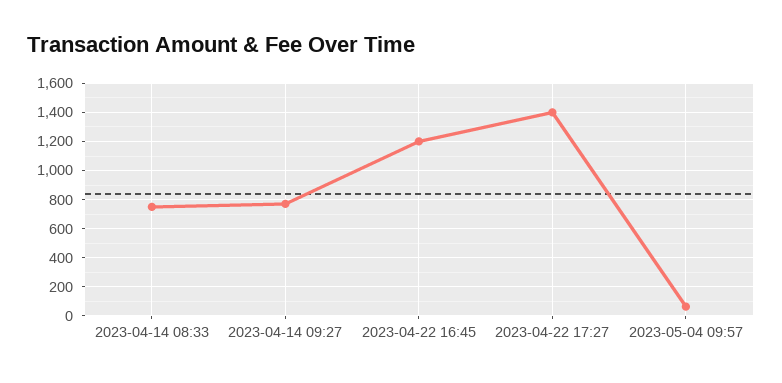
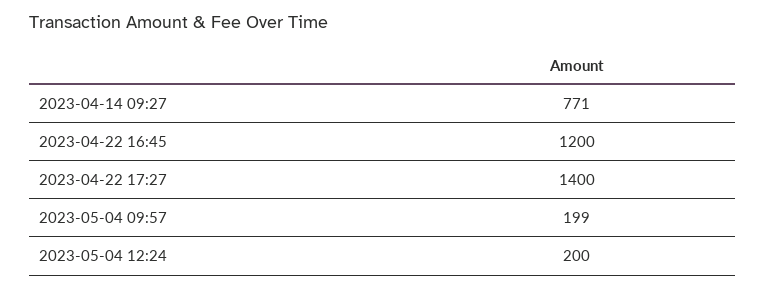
2023-04-14 08:33: 750 -> none
2023-05-04 09:57: 50 -> 199
2023-05-04 12:24: none -> 200

